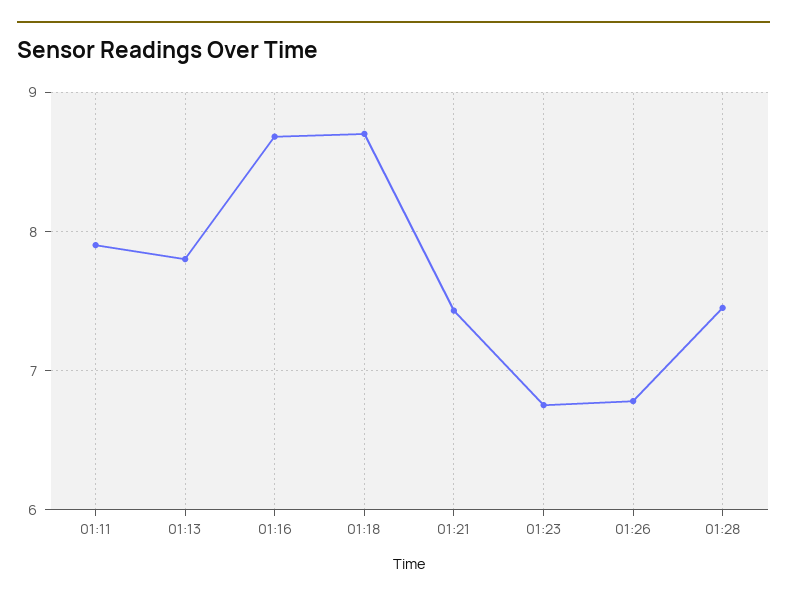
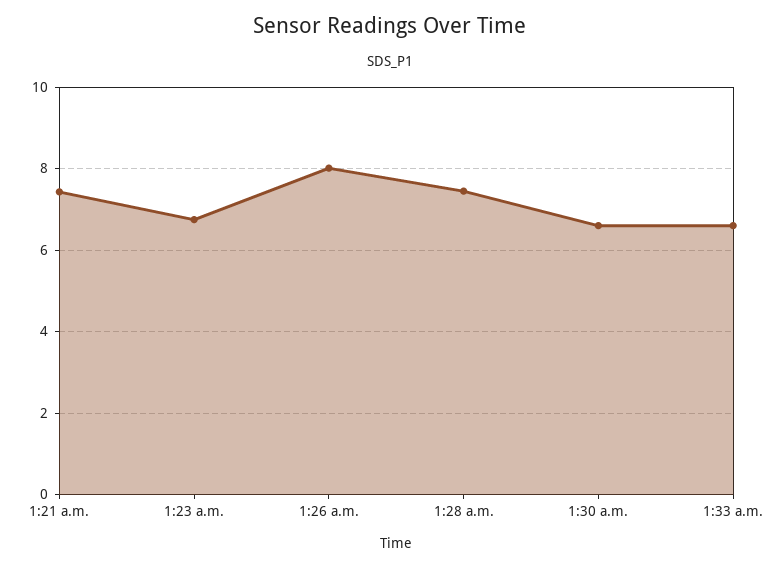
01:11: 7.9 -> none
01:13: 7.8 -> none
01:16: 8.7 -> none
01:18: 8.7 -> none
01:26: 6.8 -> 8
1:30 a.m.: none -> 6.6
1:33 a.m.: none -> 6.6

